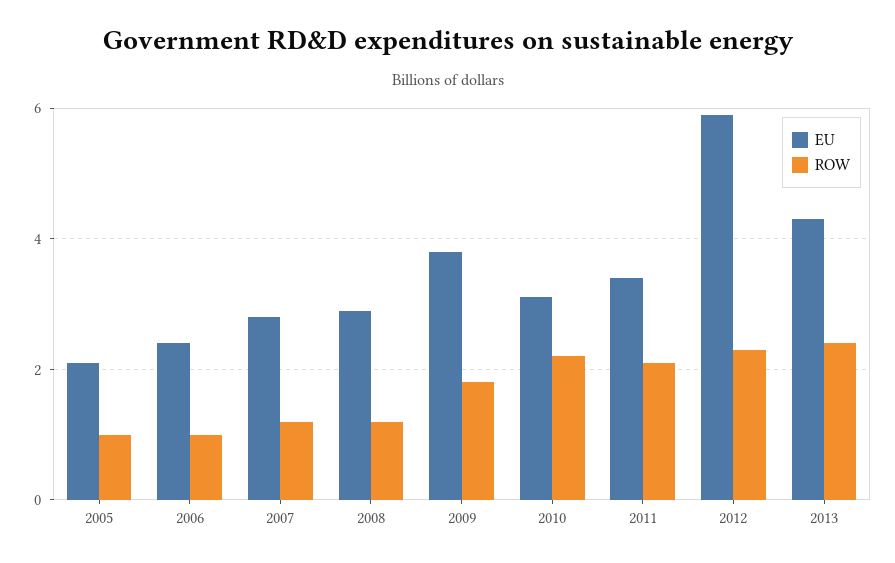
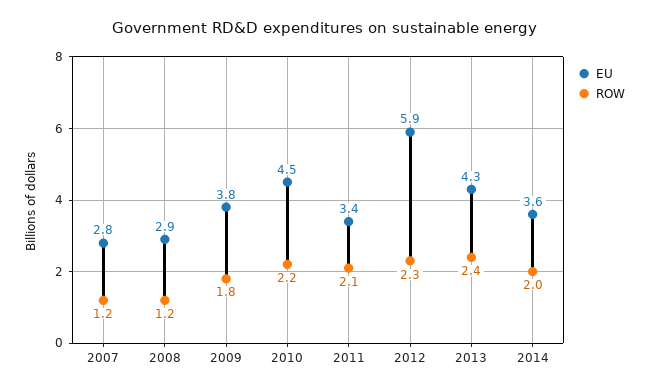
EU, 2005: 2 -> none
ROW, 2005: 1 -> none
EU, 2006: 2.5 -> none
ROW, 2006: 1 -> none
EU, 2010: 3 -> 4.5
EU, 2014: none -> 3.6
ROW, 2014: none -> 2

